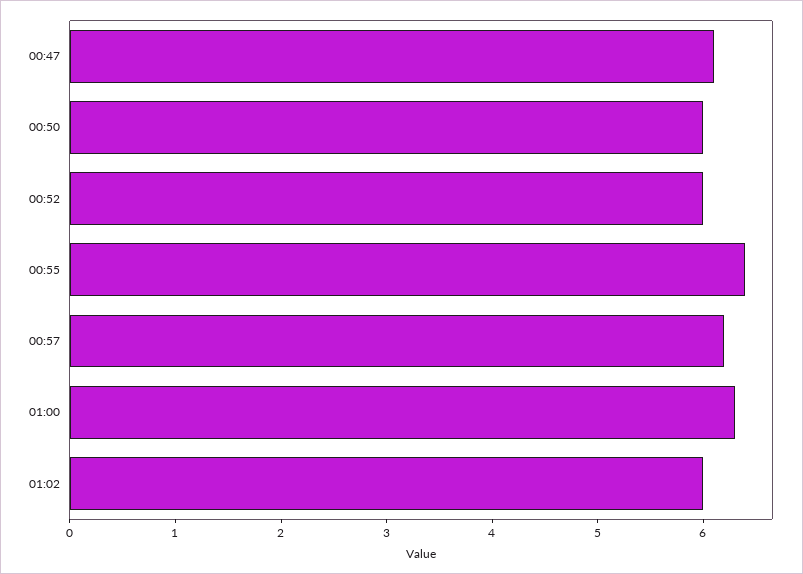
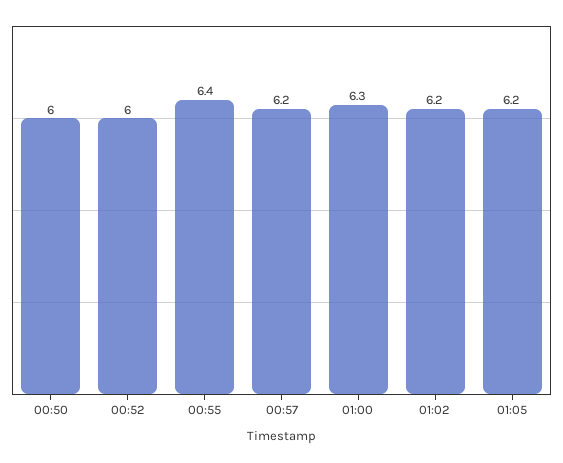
00:47: 6.1 -> none
01:02: 6 -> 6.2
01:05: none -> 6.2

